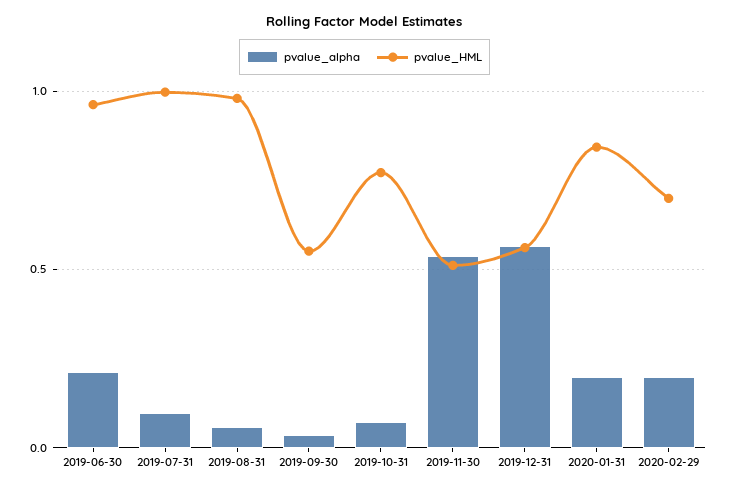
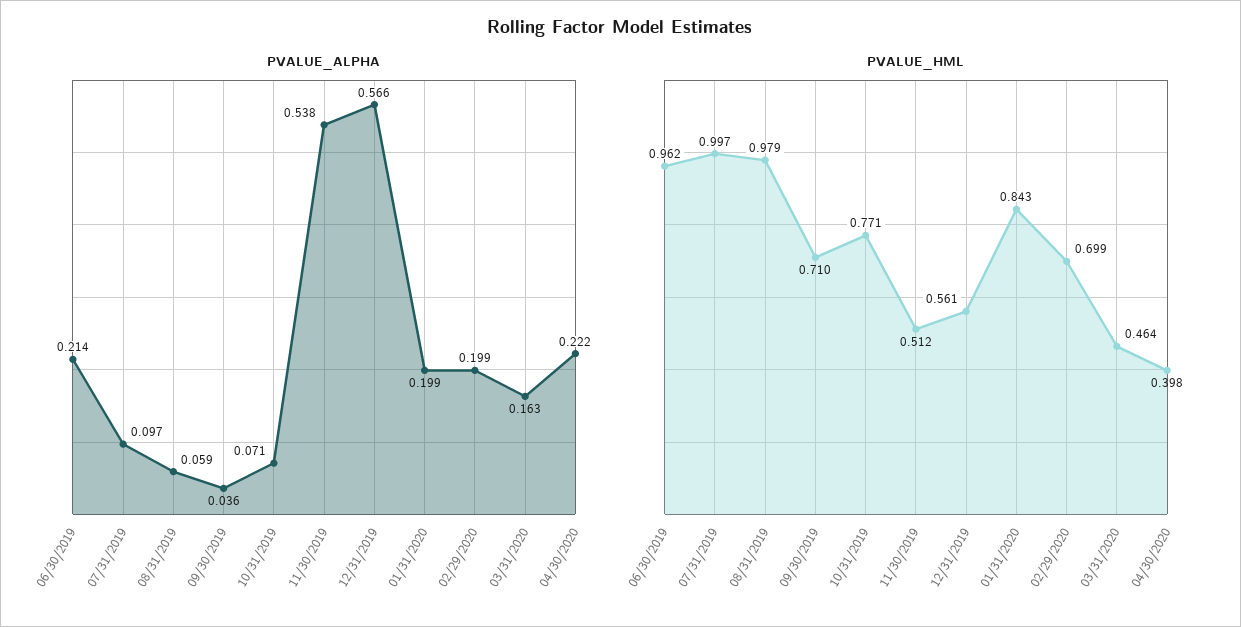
pvalue_HML, 2019-09-30: 0.55 -> 0.71
pvalue_alpha, 03/31/2020: none -> 0.163
pvalue_alpha, 04/30/2020: none -> 0.222
pvalue_HML, 03/31/2020: none -> 0.464
pvalue_HML, 04/30/2020: none -> 0.398

